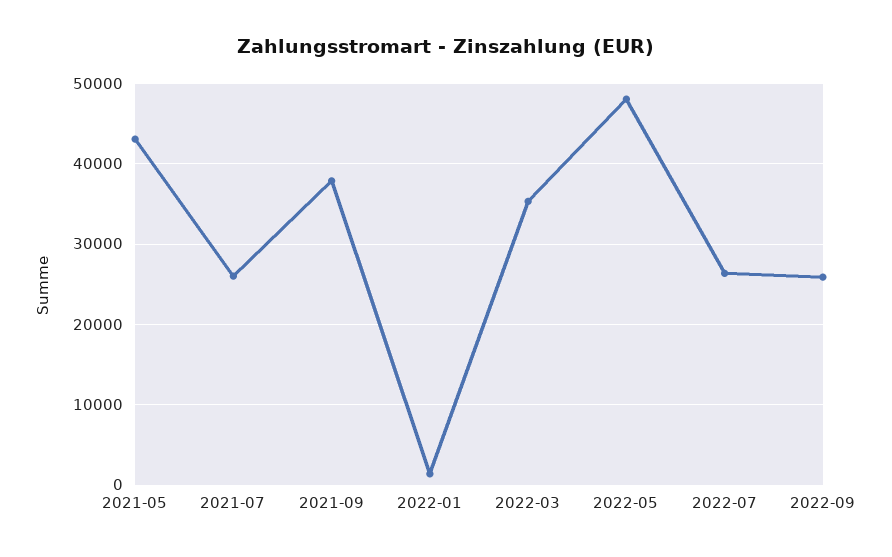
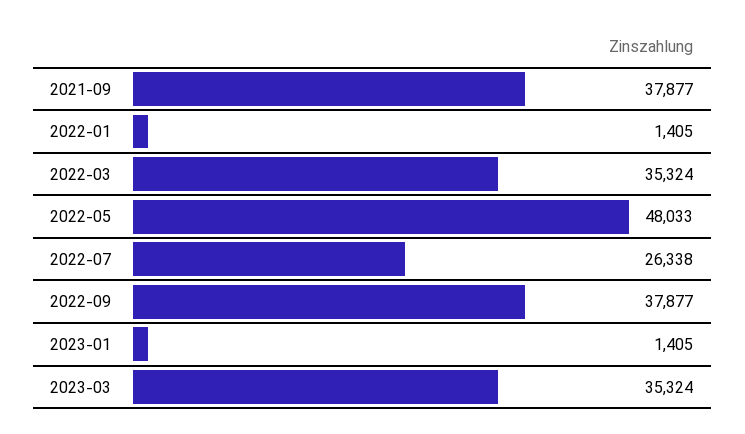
2021-05: 43000 -> none
2021-07: 26000 -> none
2022-09: 26000 -> 37877
2023-01: none -> 1405
2023-03: none -> 35324

